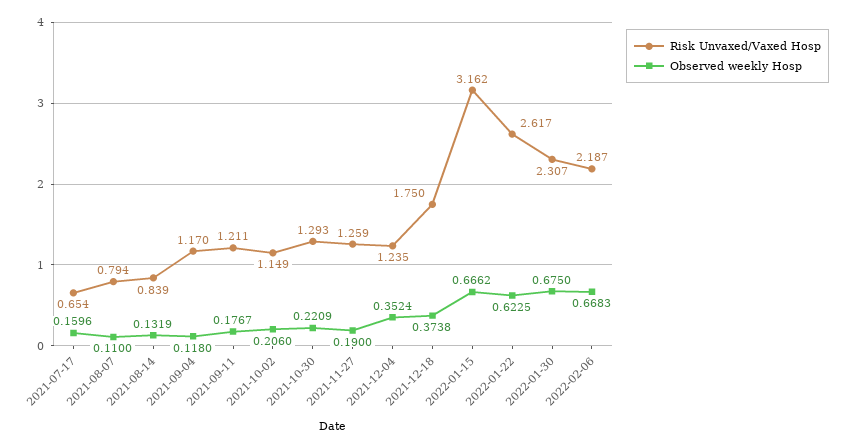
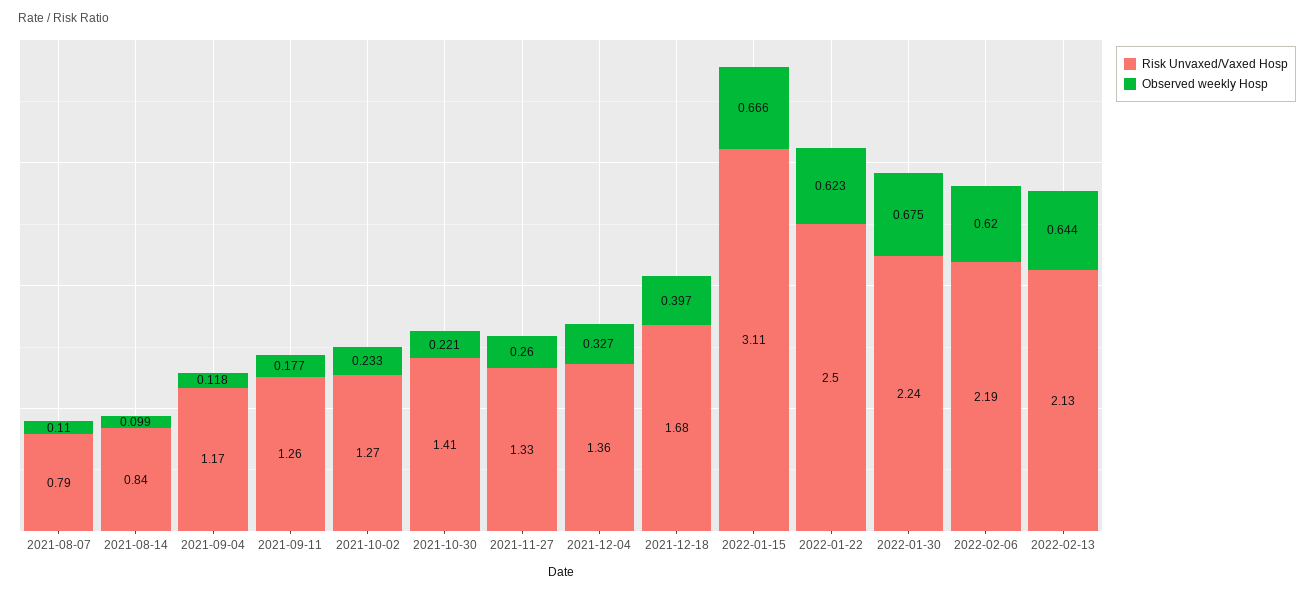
Risk Unvaxed/Vaxed Hosp, 2021-07-17: 0.654 -> none
Observed weekly Hosp, 2021-07-17: 0.1596 -> none
Observed weekly Hosp, 2021-08-14: 0.1319 -> 0.099
Risk Unvaxed/Vaxed Hosp, 2021-09-11: 1.211 -> 1.26
Risk Unvaxed/Vaxed Hosp, 2021-10-02: 1.149 -> 1.27
Observed weekly Hosp, 2021-10-02: 0.206 -> 0.233
Risk Unvaxed/Vaxed Hosp, 2021-10-30: 1.293 -> 1.41
Risk Unvaxed/Vaxed Hosp, 2021-11-27: 1.259 -> 1.33
Observed weekly Hosp, 2021-11-27: 0.19 -> 0.26
Risk Unvaxed/Vaxed Hosp, 2021-12-04: 1.235 -> 1.36
Observed weekly Hosp, 2021-12-04: 0.3524 -> 0.327
Risk Unvaxed/Vaxed Hosp, 2021-12-18: 1.75 -> 1.68
Observed weekly Hosp, 2021-12-18: 0.3738 -> 0.397
Risk Unvaxed/Vaxed Hosp, 2022-01-15: 3.162 -> 3.11
Risk Unvaxed/Vaxed Hosp, 2022-01-22: 2.617 -> 2.5
Risk Unvaxed/Vaxed Hosp, 2022-01-30: 2.307 -> 2.24
Observed weekly Hosp, 2022-02-06: 0.6683 -> 0.62
Risk Unvaxed/Vaxed Hosp, 2022-02-13: none -> 2.13
Observed weekly Hosp, 2022-02-13: none -> 0.644

